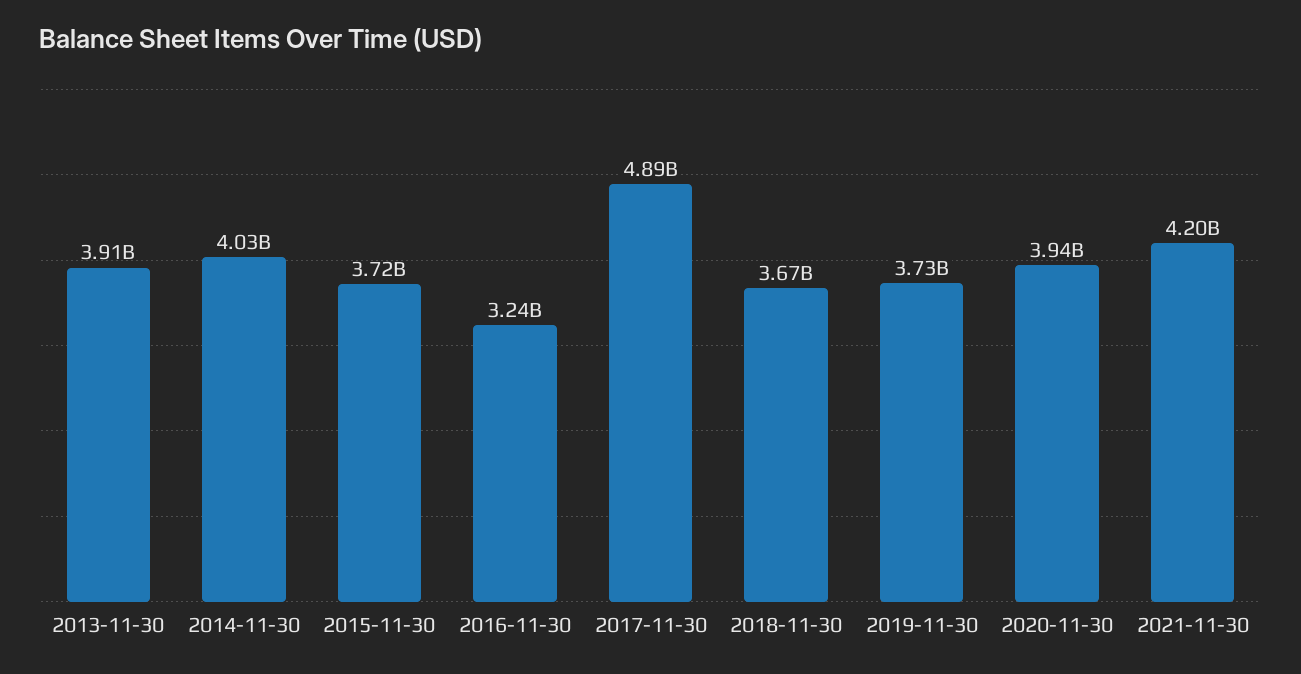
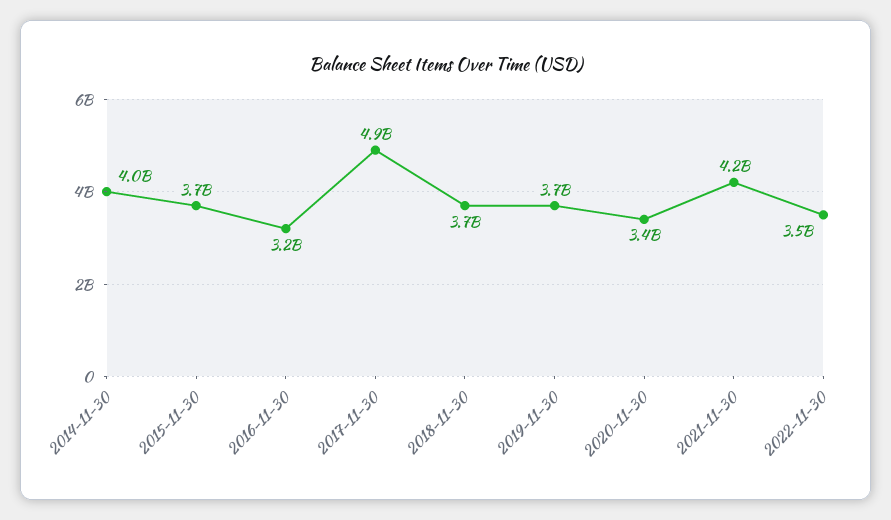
2013-11-30: 3910000000 -> none
2020-11-30: 3940000000 -> 3400000000
2022-11-30: none -> 3500000000

